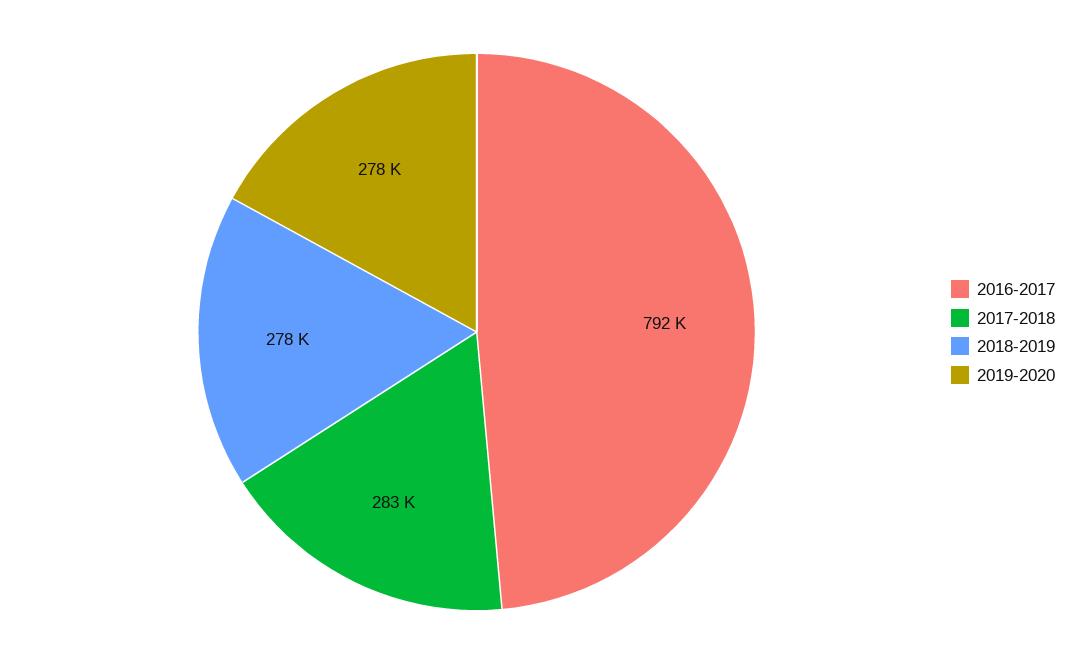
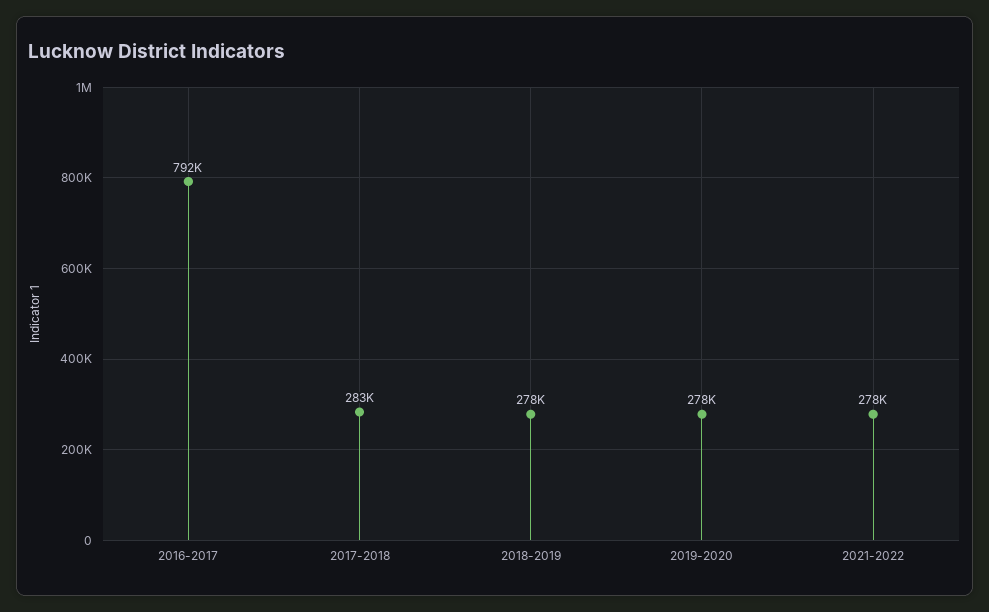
2021-2022: none -> 278000

